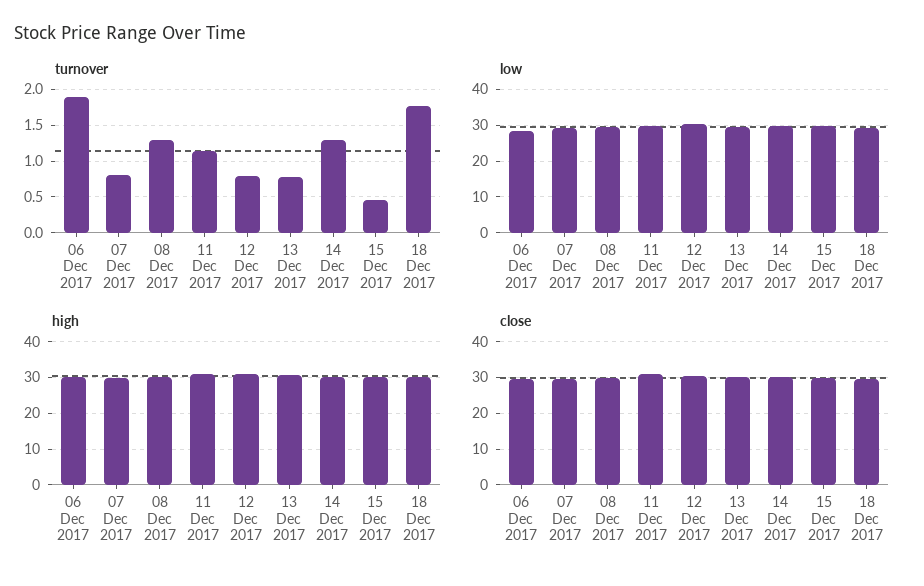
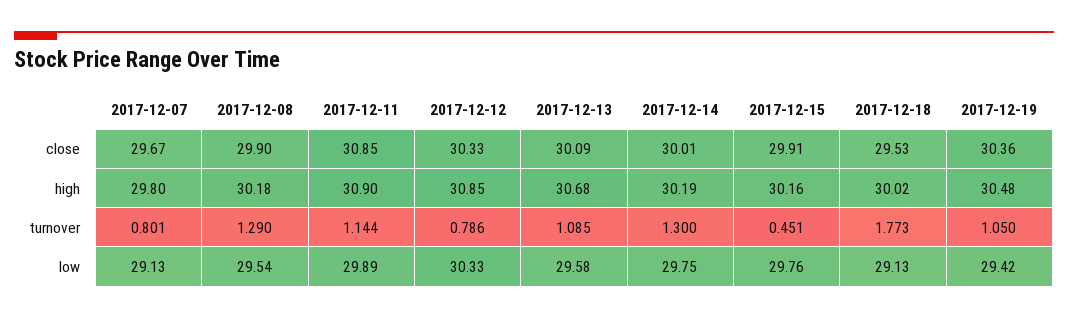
turnover, 06 Dec 2017: 1.9 -> none
turnover, 13 Dec 2017: 0.8 -> 1.085
low, 06 Dec 2017: 28 -> none
high, 06 Dec 2017: 30 -> none
close, 06 Dec 2017: 30 -> none
close, 2017-12-19: none -> 30.36
high, 2017-12-19: none -> 30.48
turnover, 2017-12-19: none -> 1.05
low, 2017-12-19: none -> 29.42

